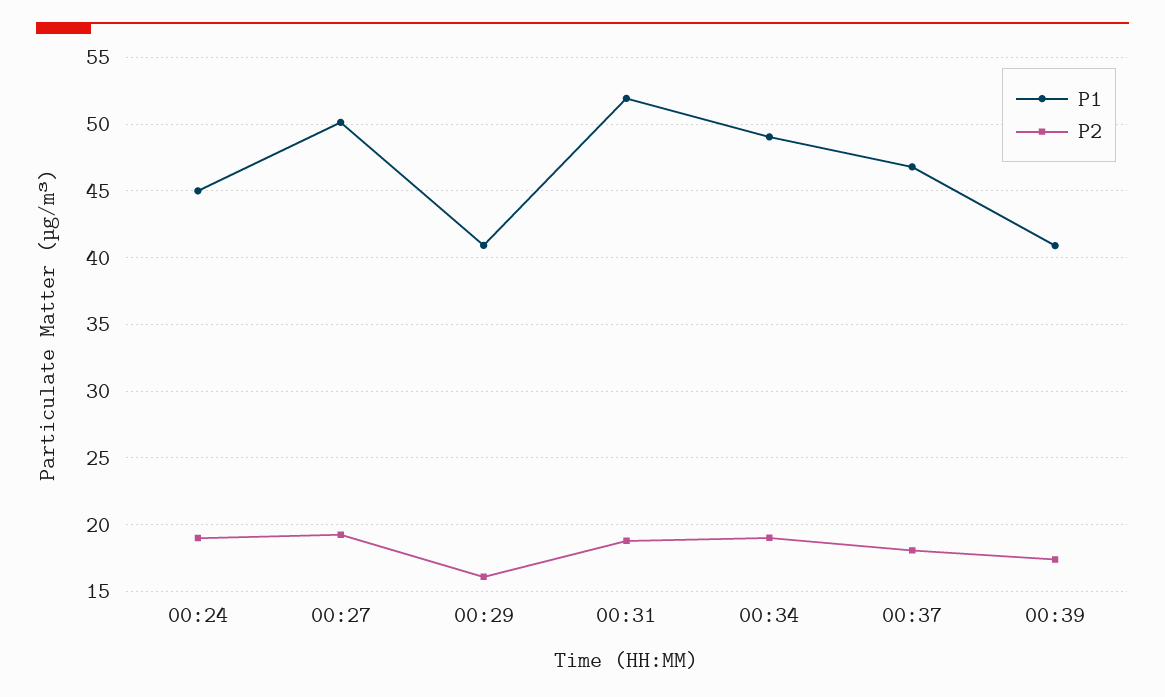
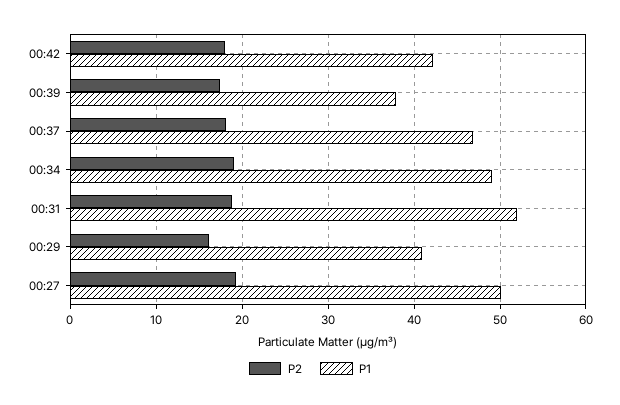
P1, 00:24: 45 -> none
P2, 00:24: 19 -> none
P1, 00:39: 41 -> 38
P2, 00:42: none -> 18
P1, 00:42: none -> 42

